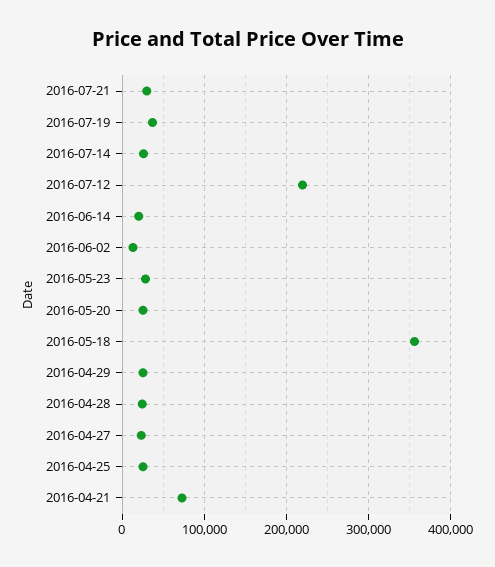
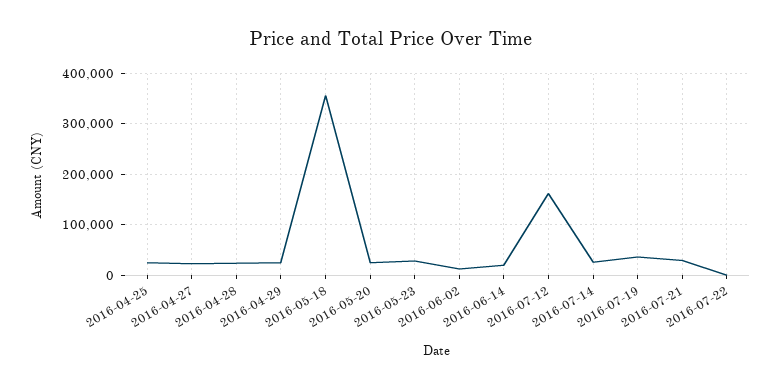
2016-07-12: 220000 -> 160000
2016-04-21: 70000 -> none
2016-07-22: none -> 0

